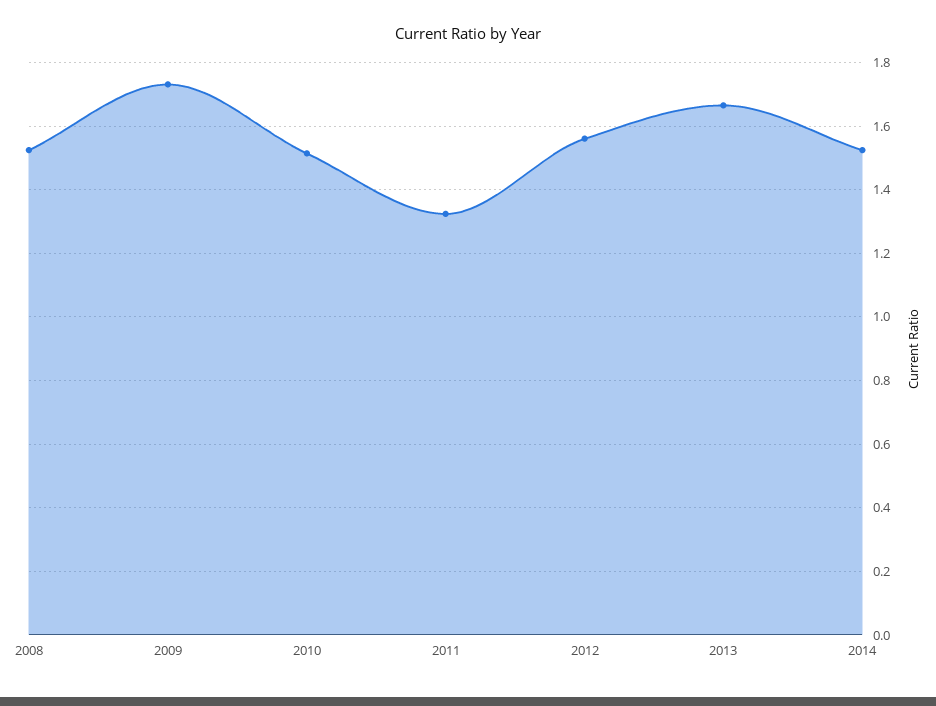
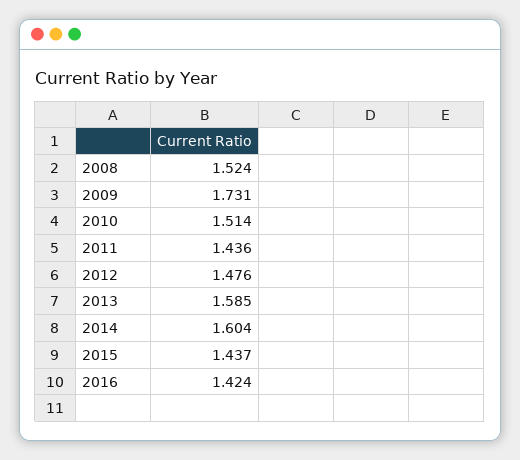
2011: 1.32 -> 1.436
2012: 1.56 -> 1.476
2013: 1.66 -> 1.585
2014: 1.52 -> 1.604
2015: none -> 1.437
2016: none -> 1.424

